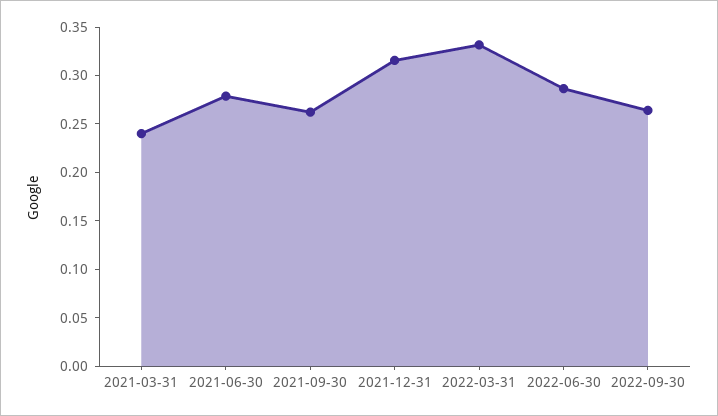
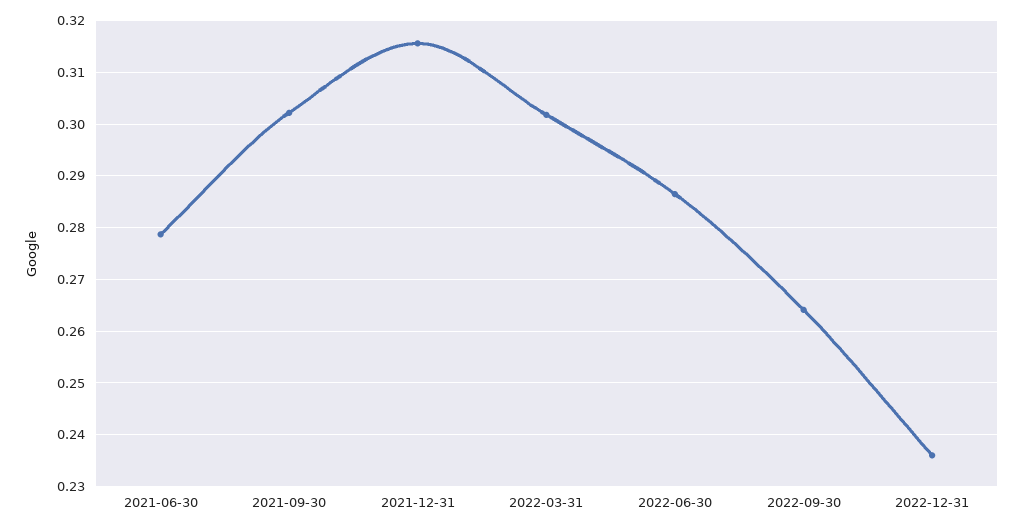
2021-03-31: 0.24 -> none
2021-09-30: 0.26 -> 0.302
2022-03-31: 0.33 -> 0.302
2022-12-31: none -> 0.236

